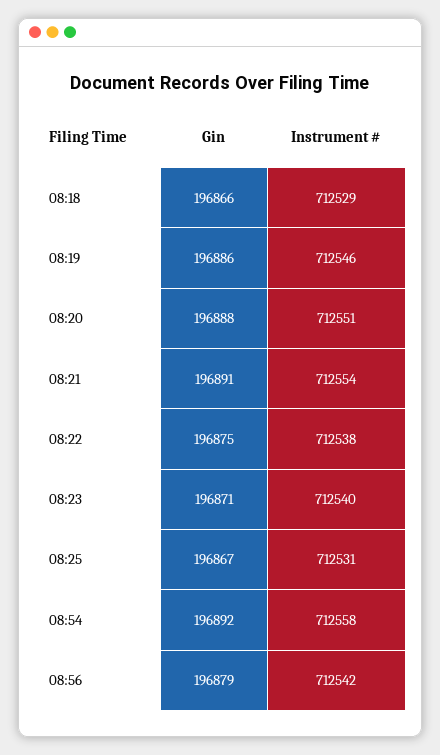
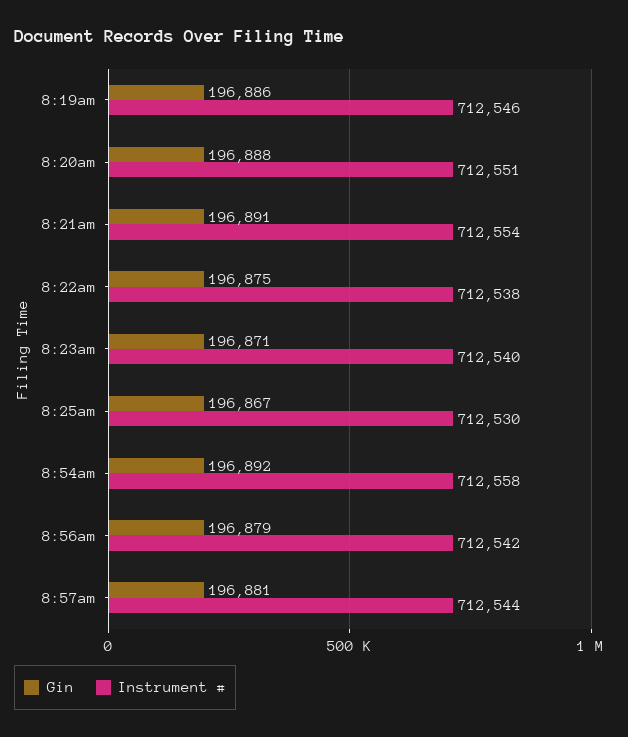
Gin, 08:18: 196866 -> none
Instrument #, 08:18: 712529 -> none
Instrument #, 08:25: 712531 -> 712530
Gin, 8:57am: none -> 196881
Instrument #, 8:57am: none -> 712544

